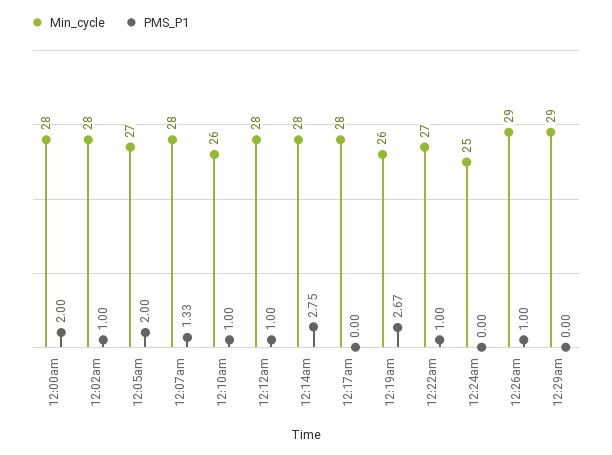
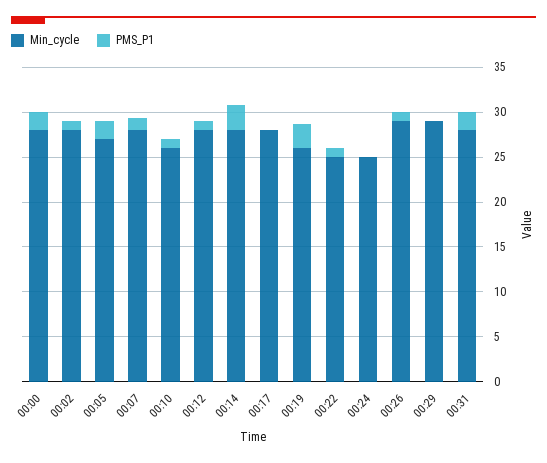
Min_cycle, 12:22am: 27 -> 25
Min_cycle, 00:31: none -> 28
PMS_P1, 00:31: none -> 2

